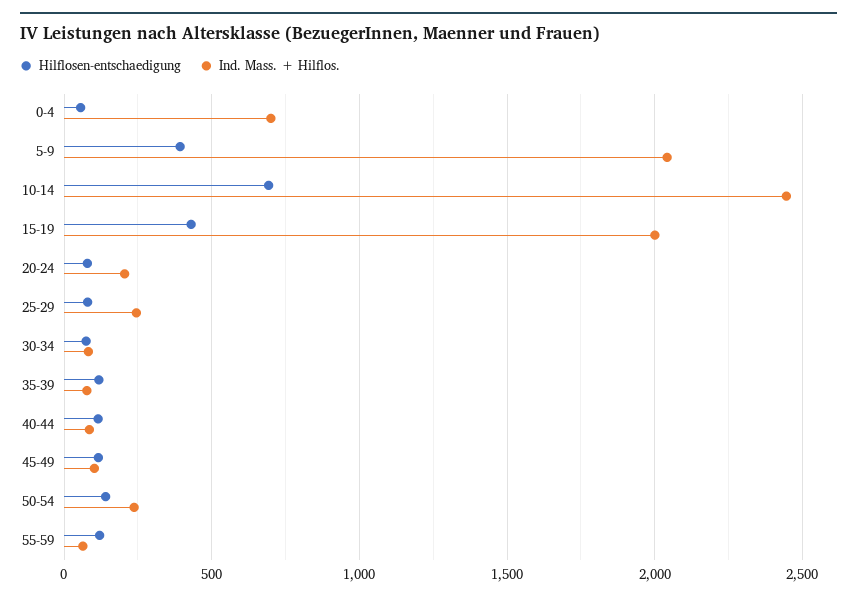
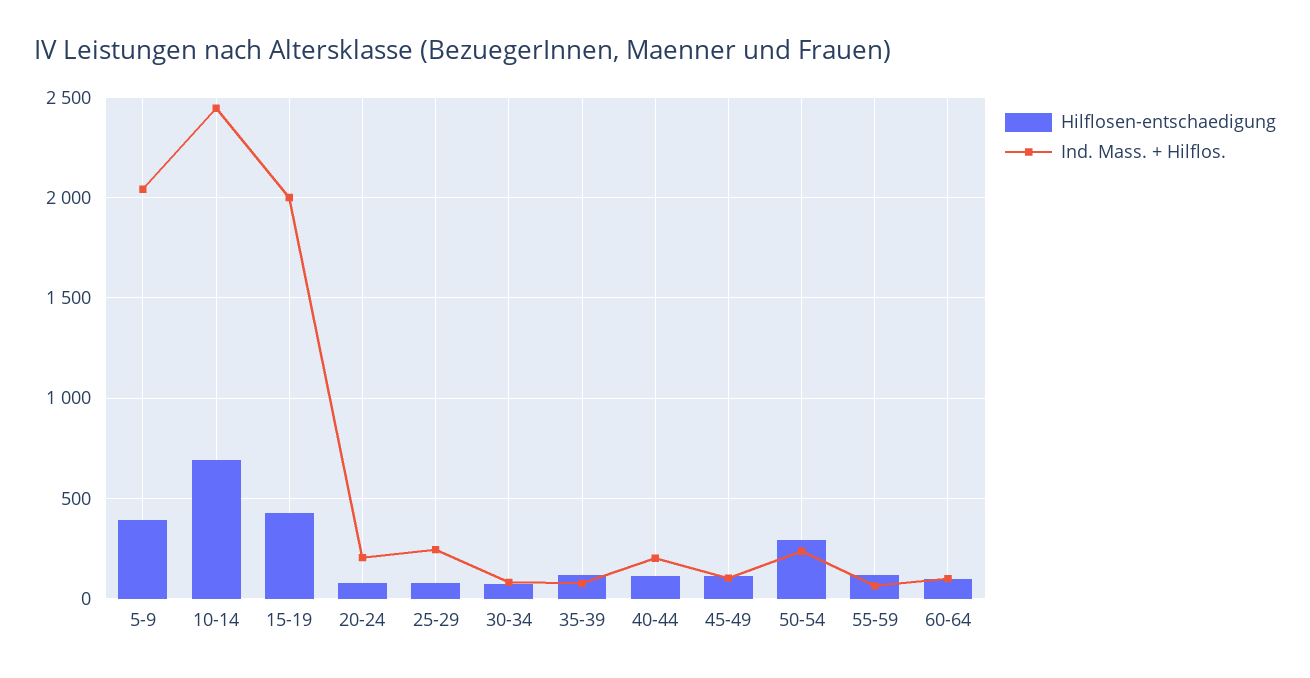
Hilflosen-entschaedigung, 0-4: 50 -> none
Ind. Mass. + Hilflos., 0-4: 700 -> none
Ind. Mass. + Hilflos., 40-44: 100 -> 200
Hilflosen-entschaedigung, 50-54: 150 -> 300
Hilflosen-entschaedigung, 60-64: none -> 100
Ind. Mass. + Hilflos., 60-64: none -> 100

